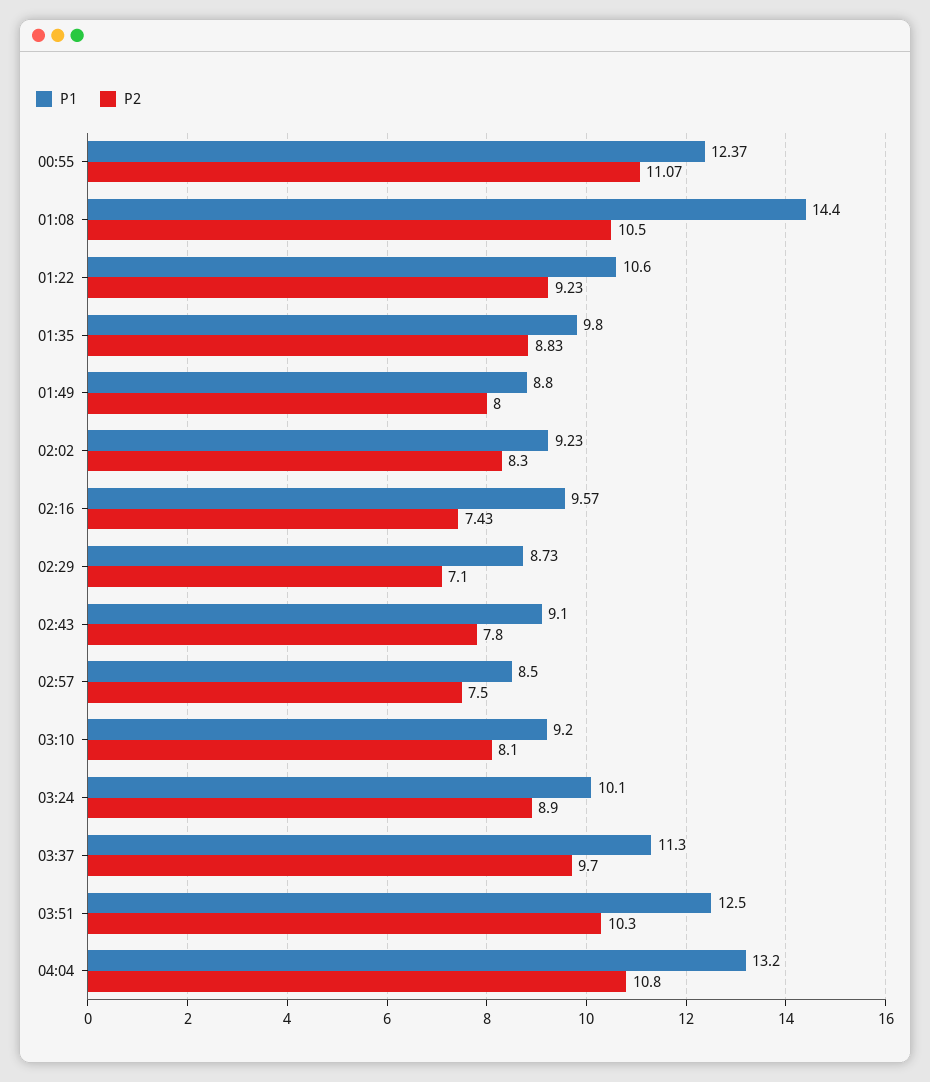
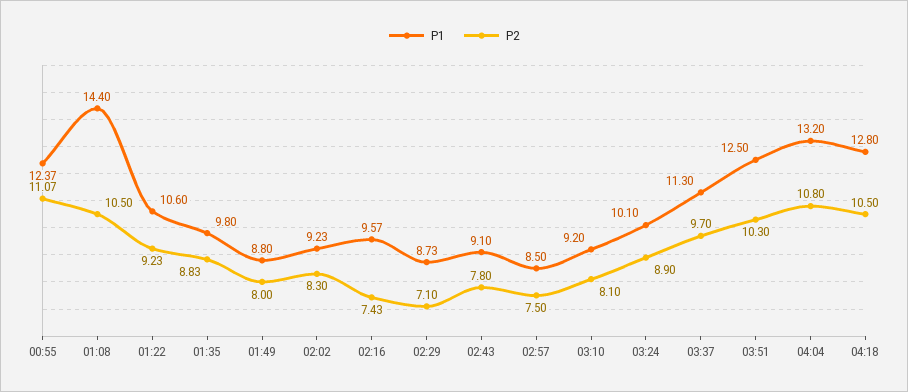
P1, 04:18: none -> 12.8
P2, 04:18: none -> 10.5

